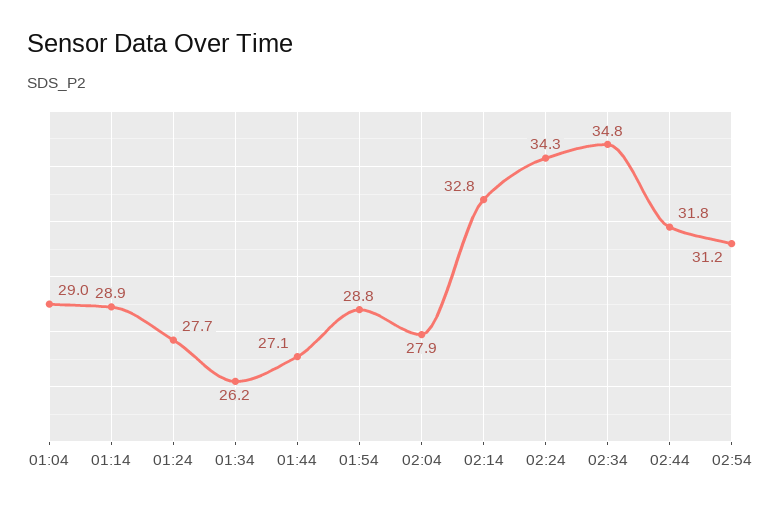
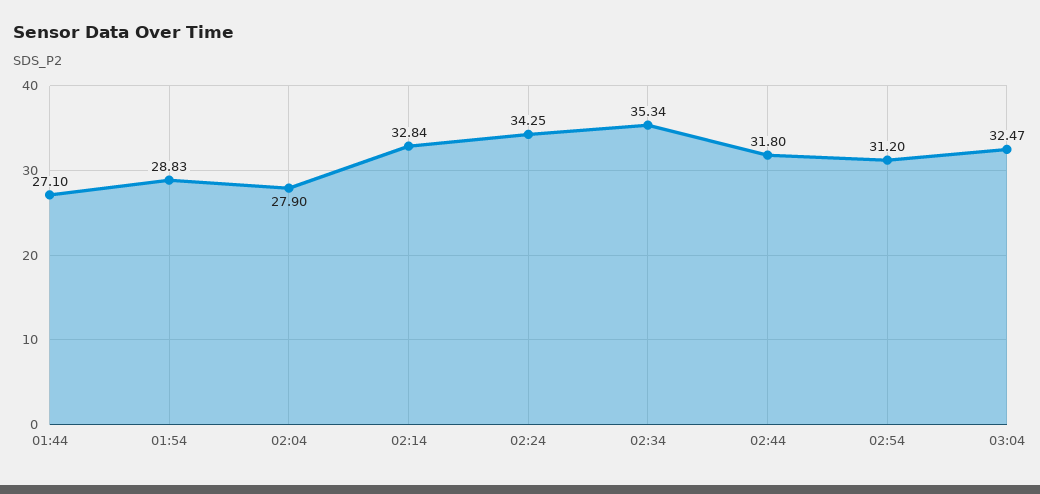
01:04: 29 -> none
01:14: 28.9 -> none
01:24: 27.7 -> none
01:34: 26.2 -> none
02:34: 34.8 -> 35.34
03:04: none -> 32.47

